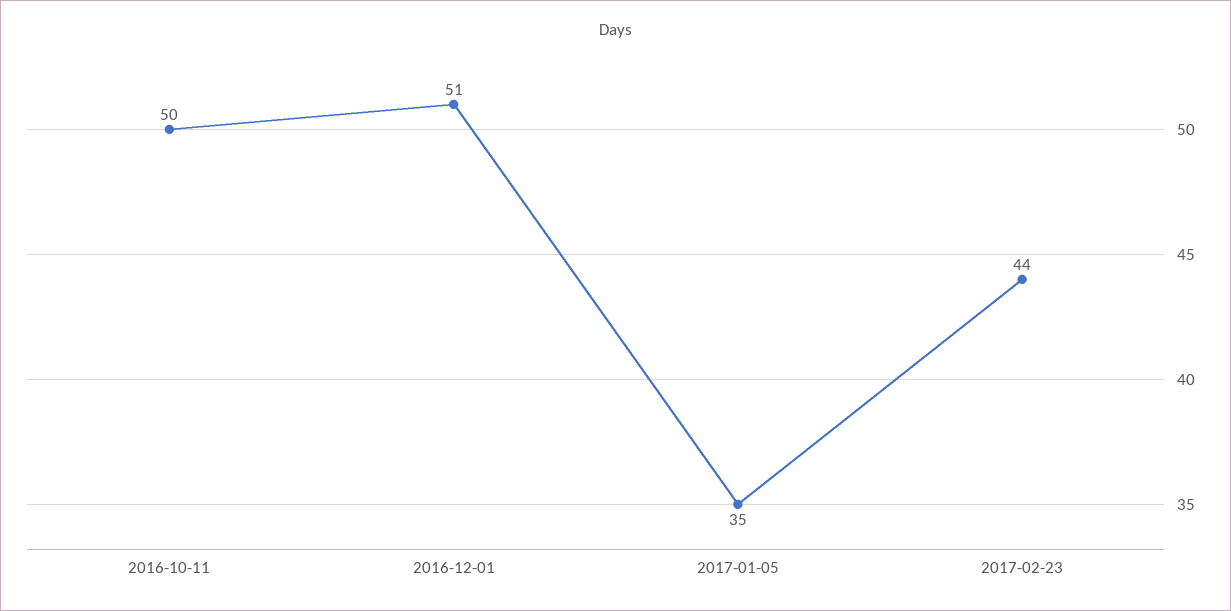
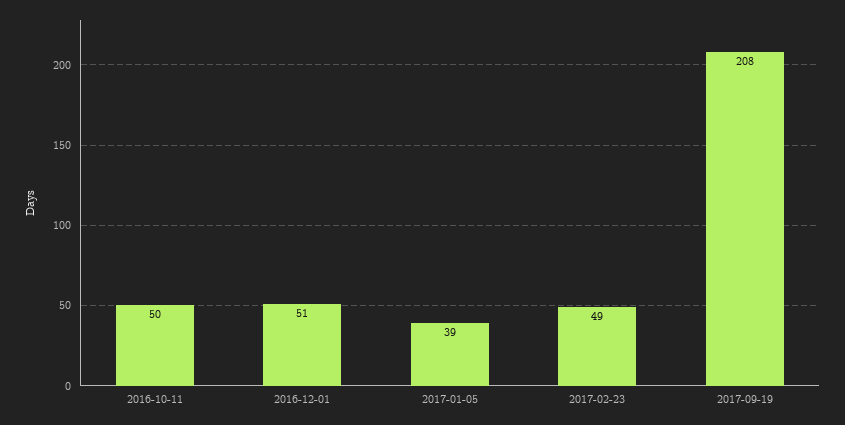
2017-01-05: 35 -> 39
2017-02-23: 44 -> 49
2017-09-19: none -> 208

